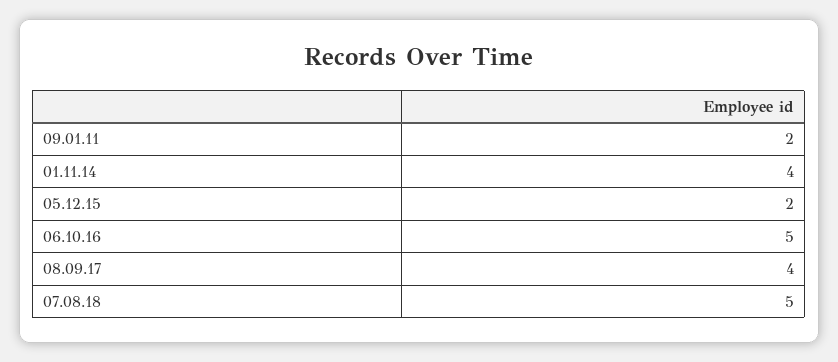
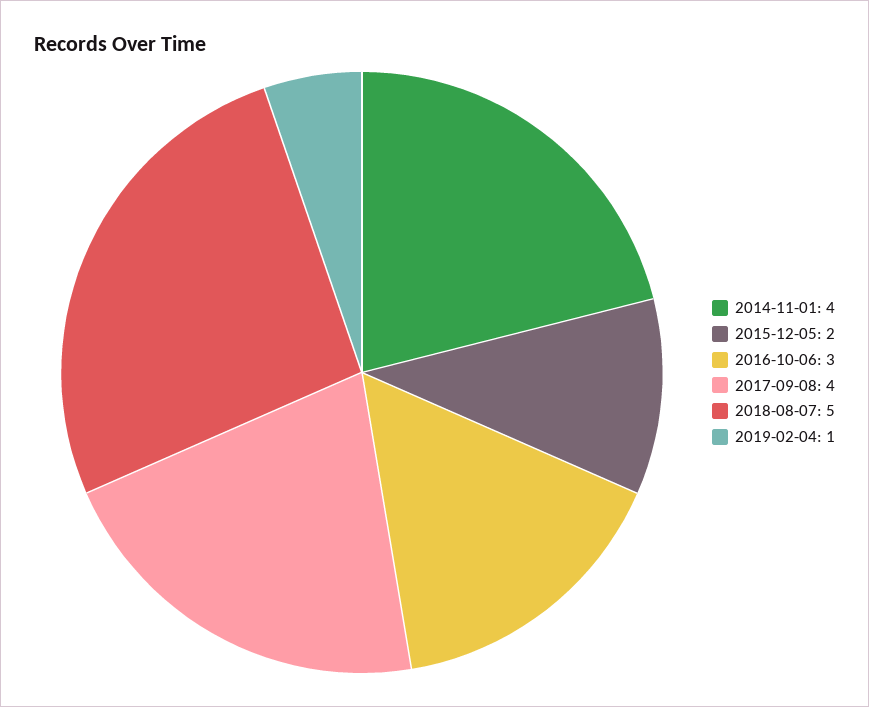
09.01.11: 2 -> none
06.10.16: 5 -> 3
2019-02-04: none -> 1

